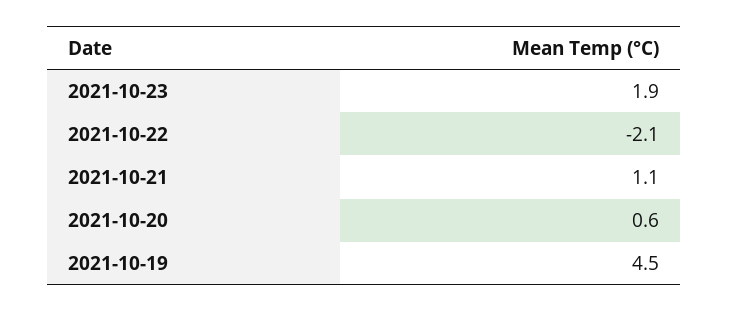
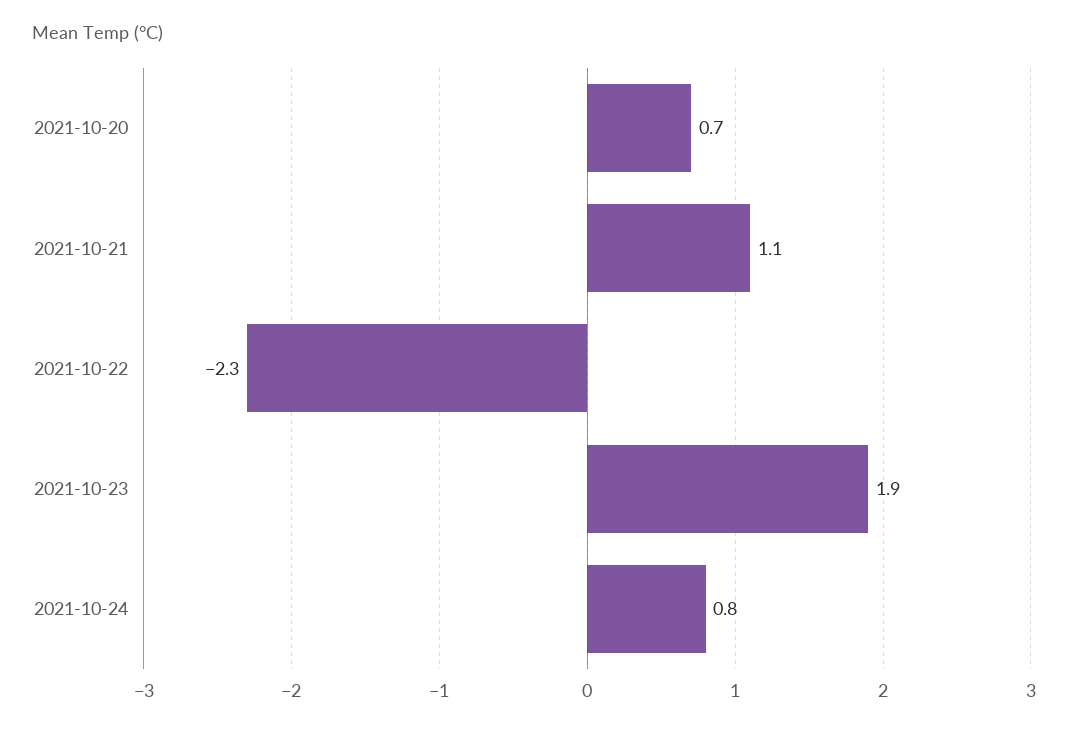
2021-10-22: -2.1 -> -2.3
2021-10-20: 0.6 -> 0.7
2021-10-19: 4.5 -> none
2021-10-24: none -> 0.8

